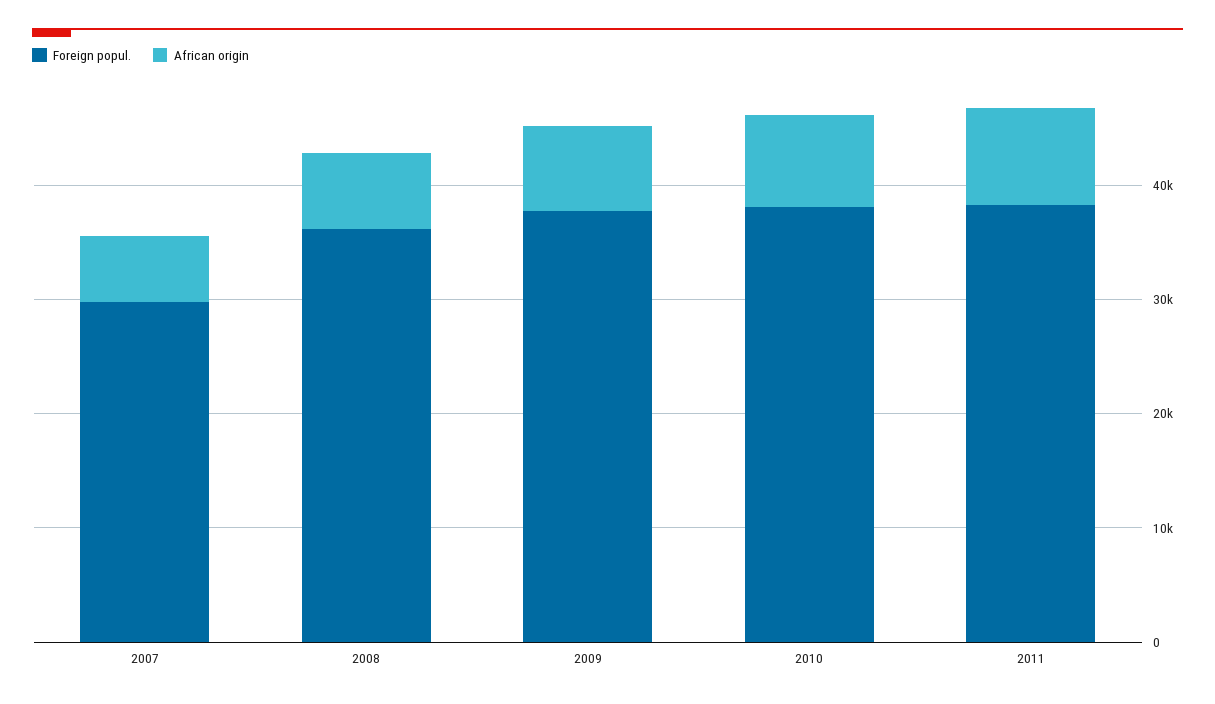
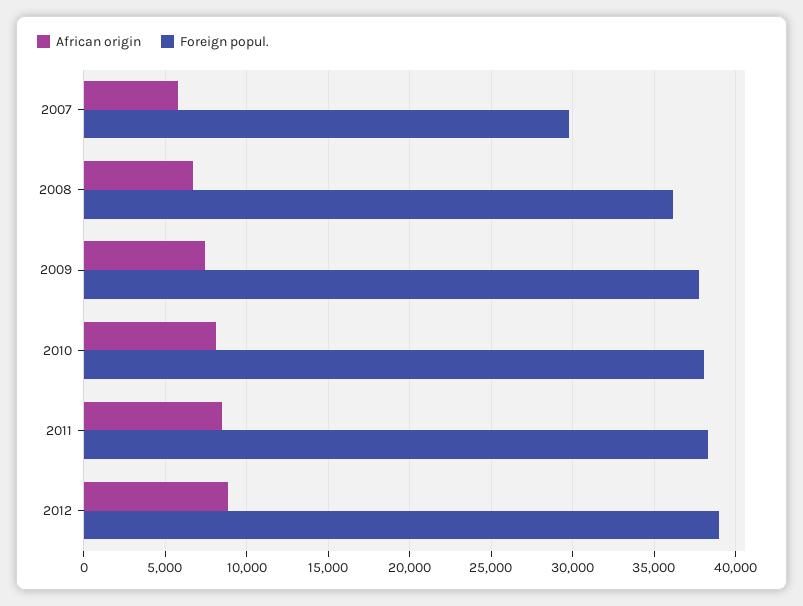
African origin, 2012: none -> 9000
Foreign popul., 2012: none -> 39000

